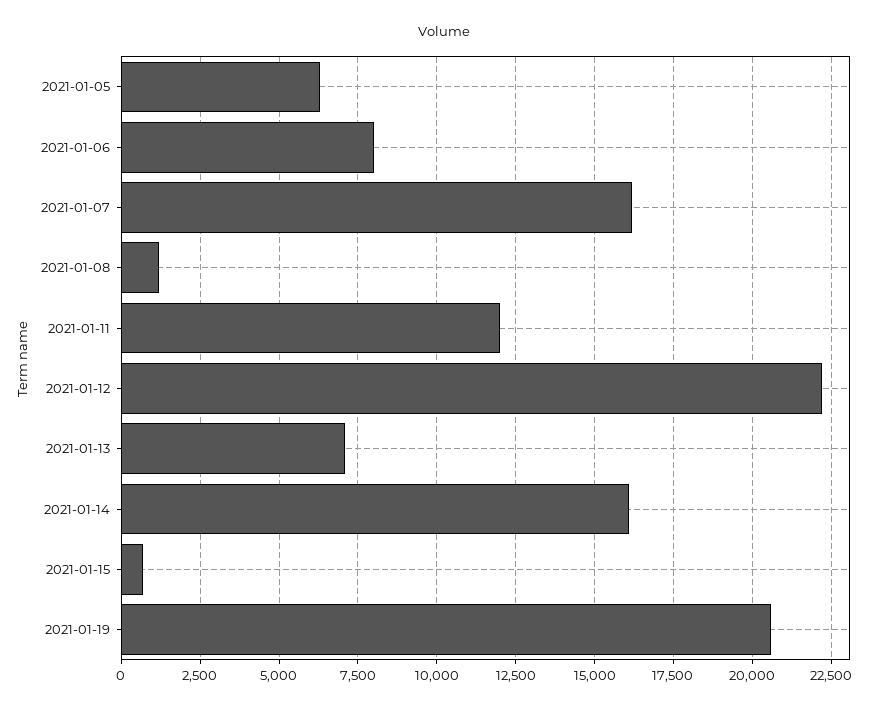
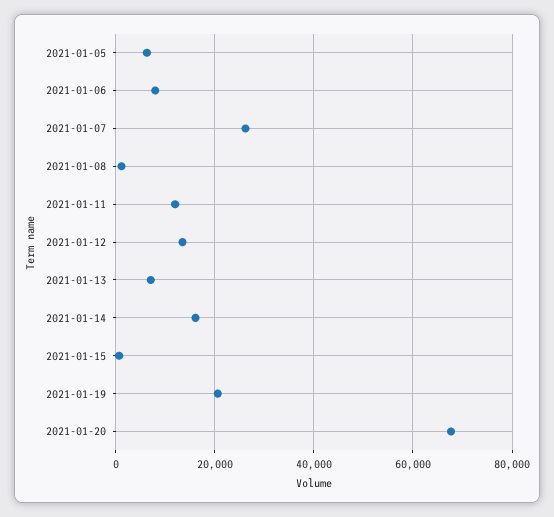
2021-01-07: 16250 -> 26000
2021-01-12: 22250 -> 14000
2021-01-20: none -> 68000

